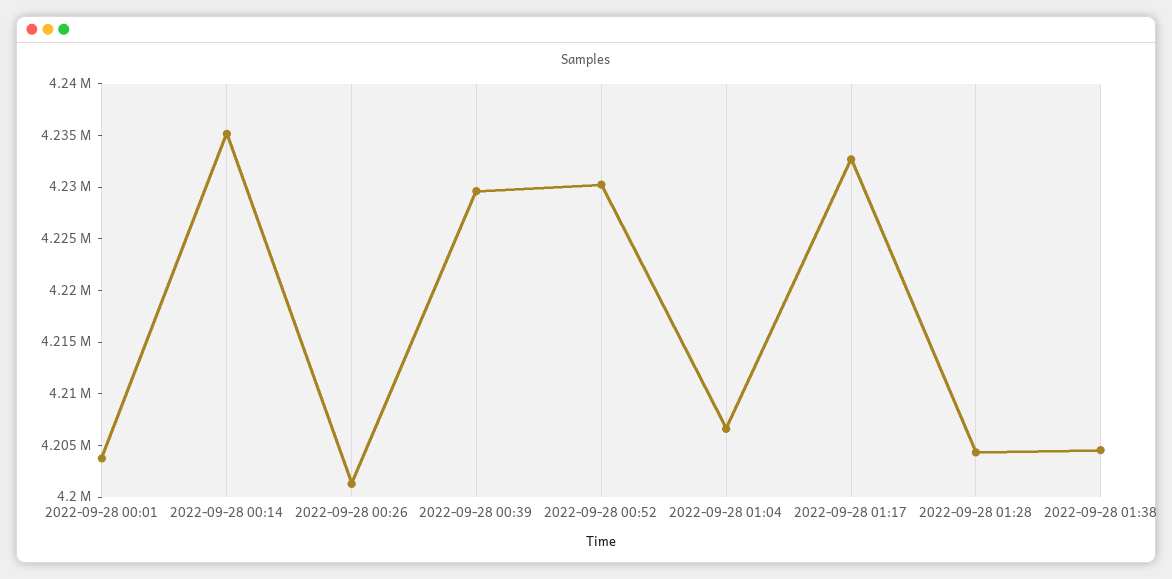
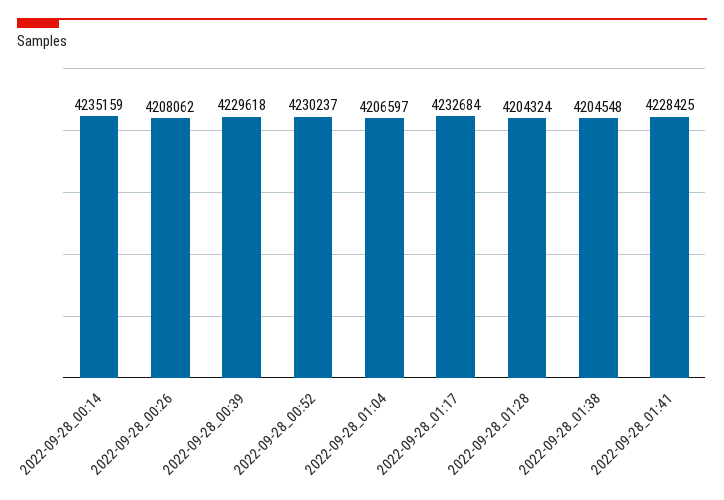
2022-09-28 00:01: 4204000 -> none
2022-09-28 00:26: 4201000 -> 4208062
2022-09-28_01:41: none -> 4228425

